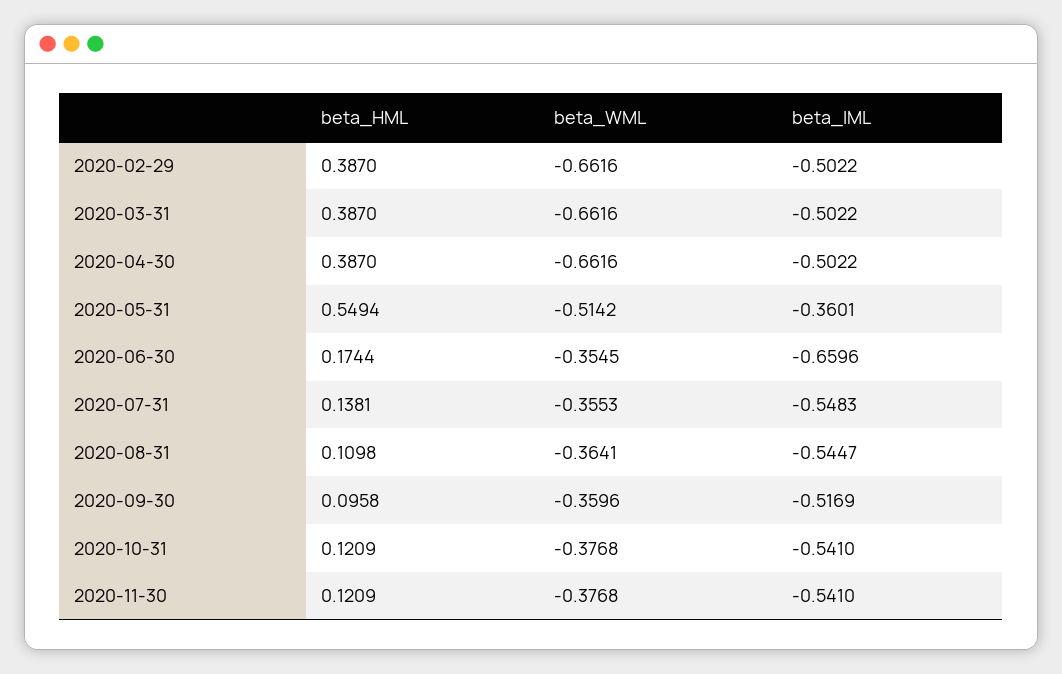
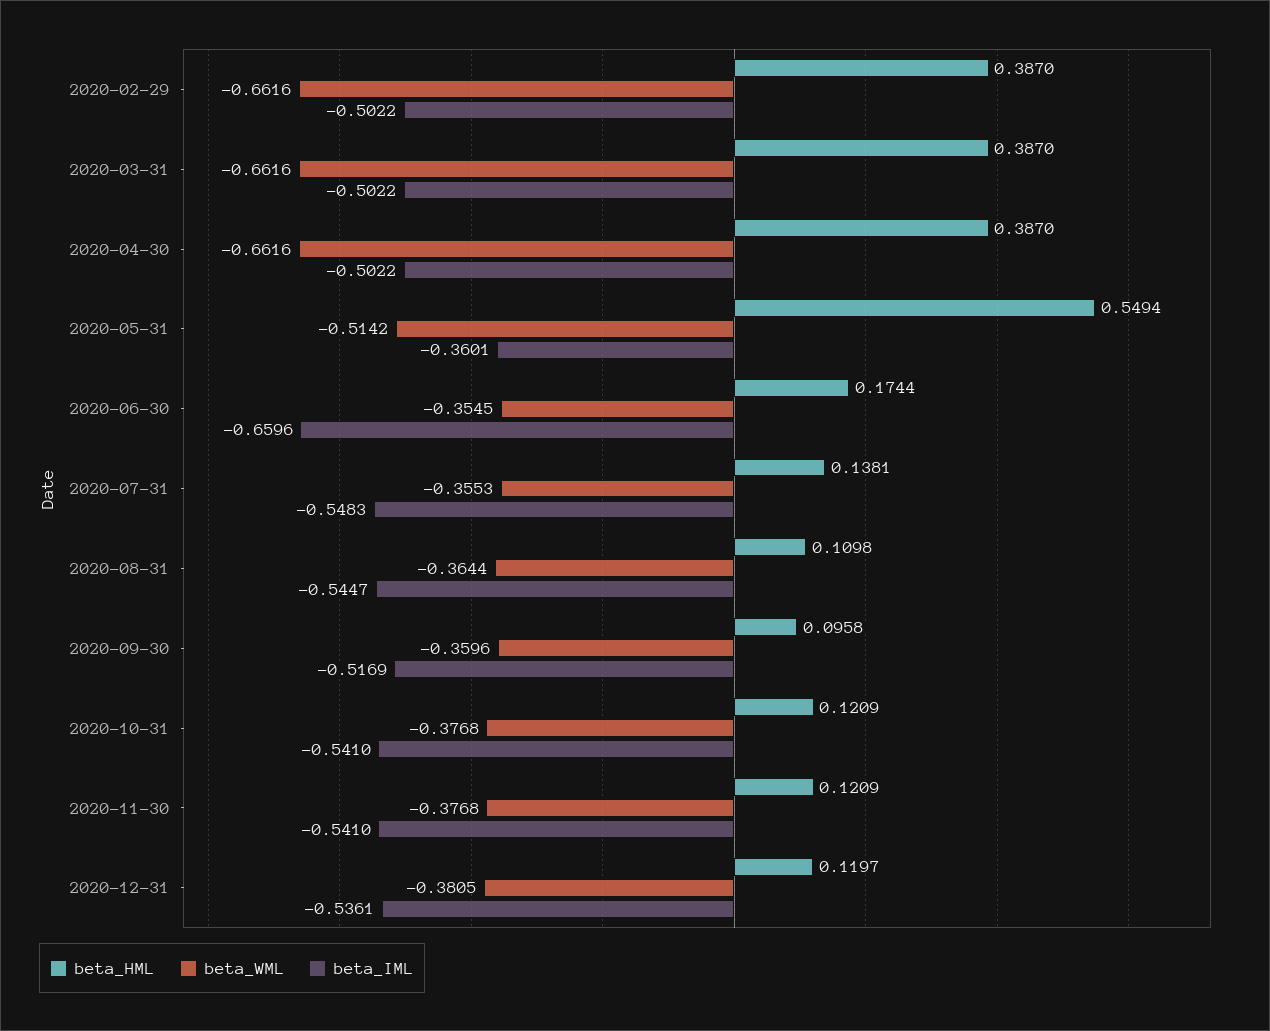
beta_WML, 2020-08-31: -0.3641 -> -0.3644
beta_HML, 2020-12-31: none -> 0.1197
beta_WML, 2020-12-31: none -> -0.3805
beta_IML, 2020-12-31: none -> -0.5361

